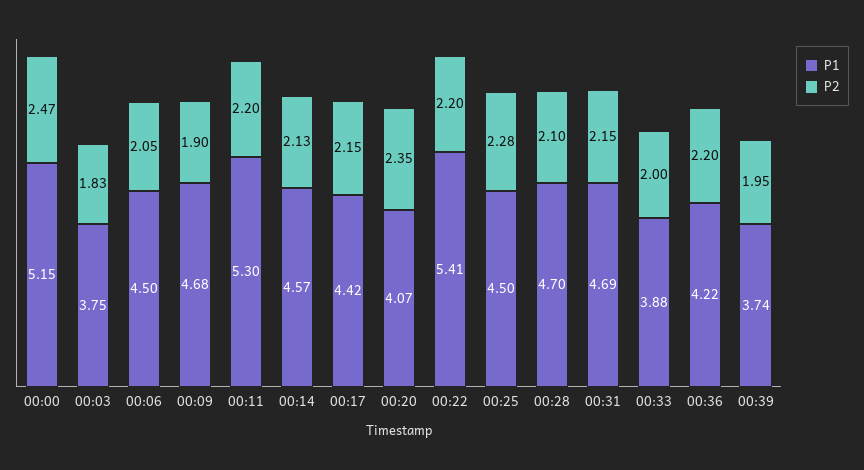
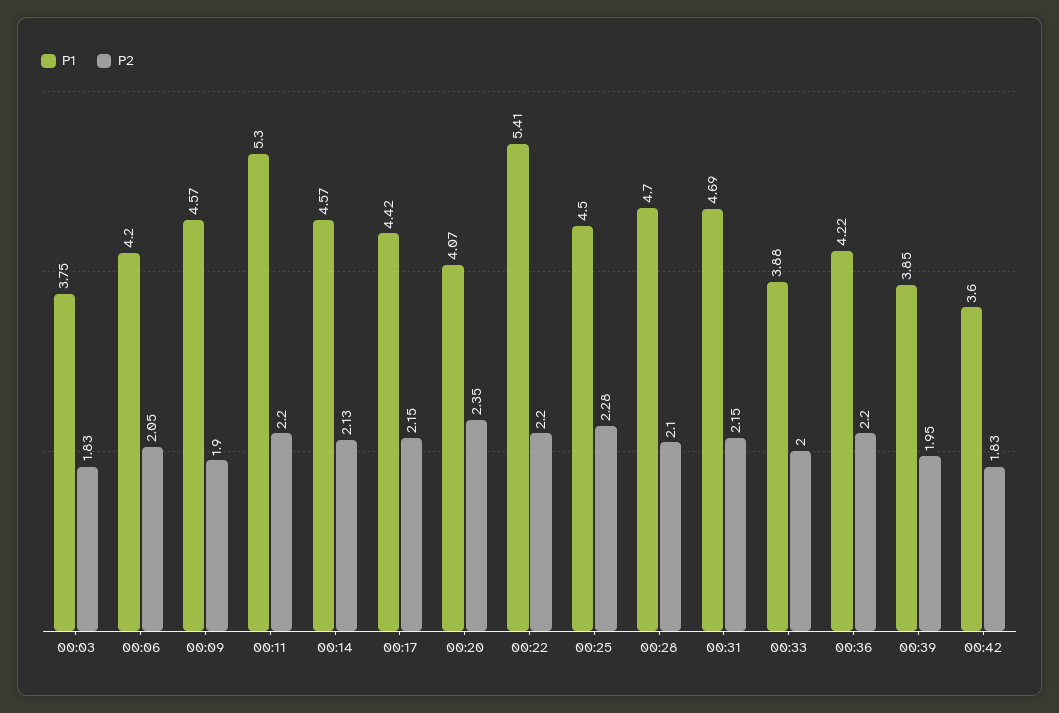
P1, 00:00: 5.15 -> none
P2, 00:00: 2.47 -> none
P1, 00:06: 4.5 -> 4.2
P1, 00:09: 4.68 -> 4.57
P1, 00:39: 3.74 -> 3.85
P1, 00:42: none -> 3.6
P2, 00:42: none -> 1.83

